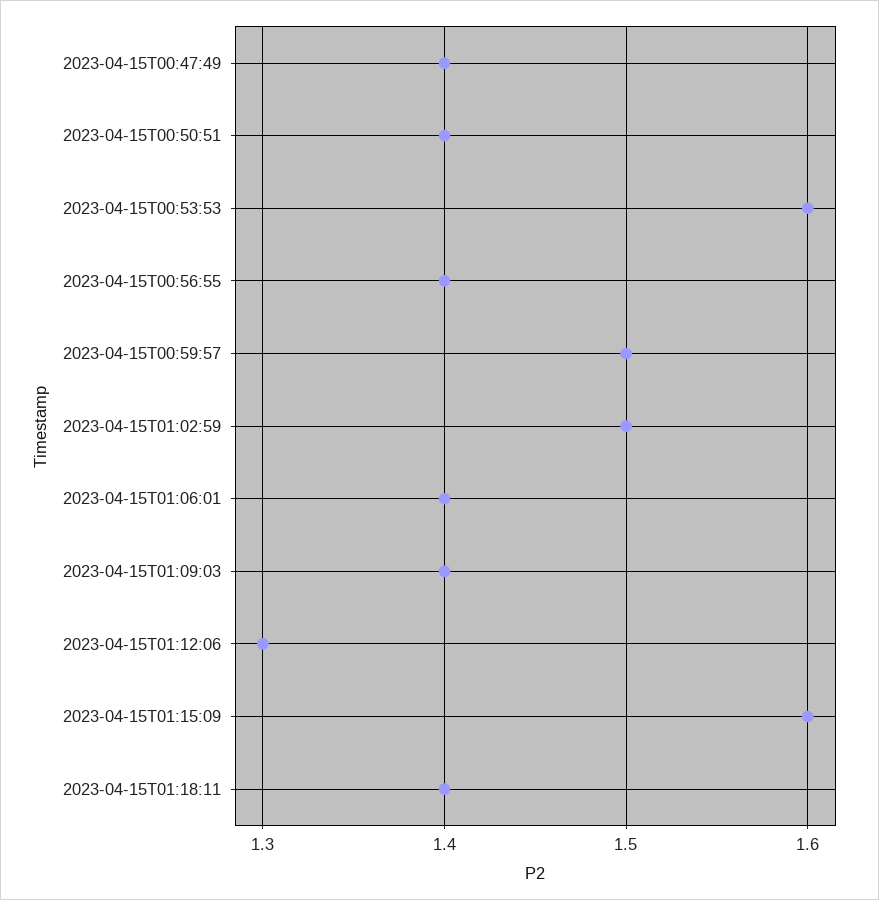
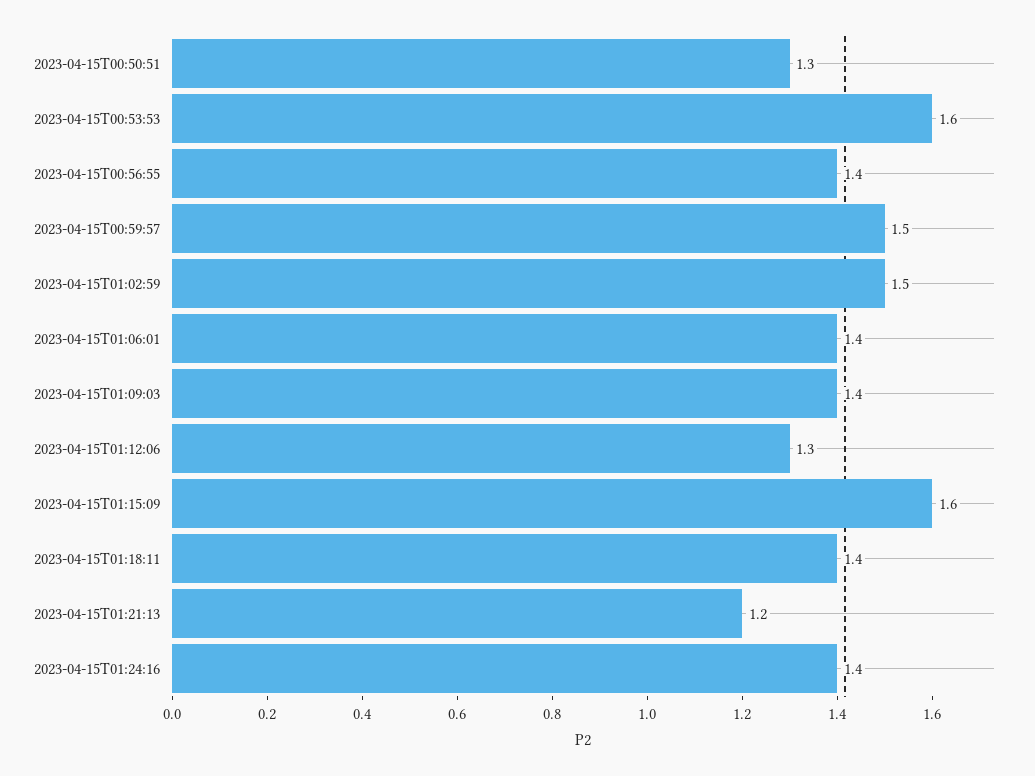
2023-04-15T00:47:49: 1.4 -> none
2023-04-15T00:50:51: 1.4 -> 1.3
2023-04-15T01:21:13: none -> 1.2
2023-04-15T01:24:16: none -> 1.4

